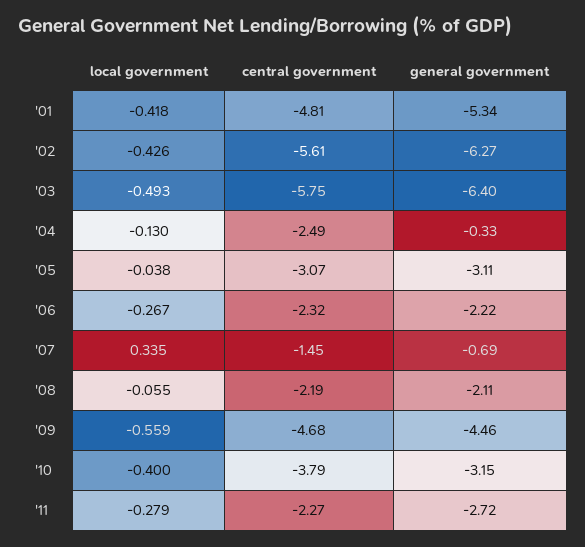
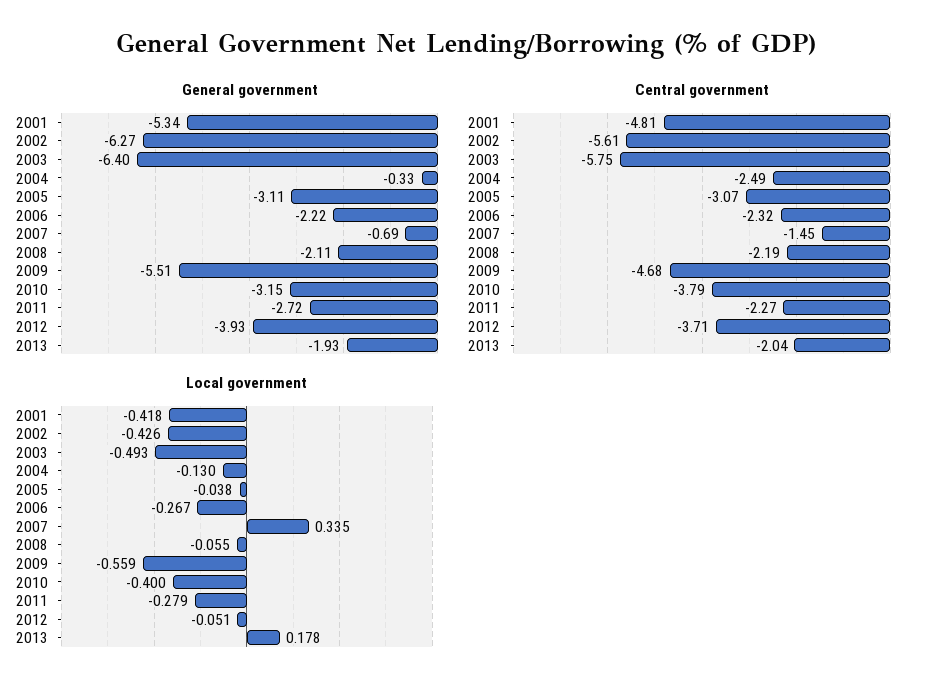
general government, '09: -4.46 -> -5.51
general government, 2012: none -> -3.93
general government, 2013: none -> -1.93
central government, 2012: none -> -3.71
central government, 2013: none -> -2.04
local government, 2012: none -> -0.051
local government, 2013: none -> 0.178

